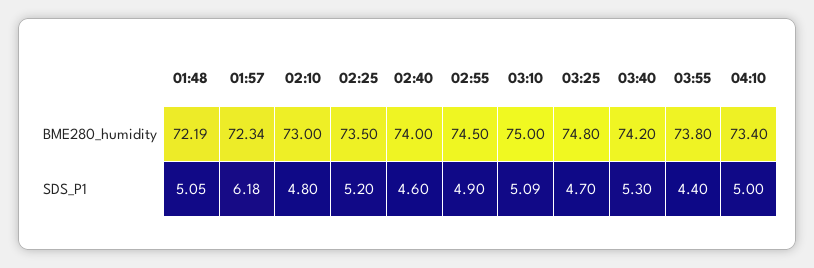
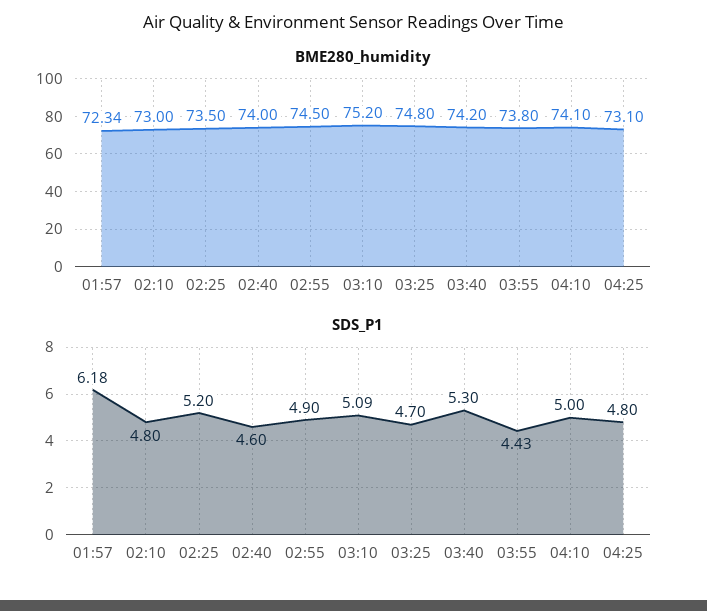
BME280_humidity, 01:48: 72.19 -> none
BME280_humidity, 03:10: 75 -> 75.2
BME280_humidity, 04:10: 73.4 -> 74.1
SDS_P1, 01:48: 5.05 -> none
SDS_P1, 03:55: 4.4 -> 4.43
BME280_humidity, 04:25: none -> 73.1
SDS_P1, 04:25: none -> 4.8

